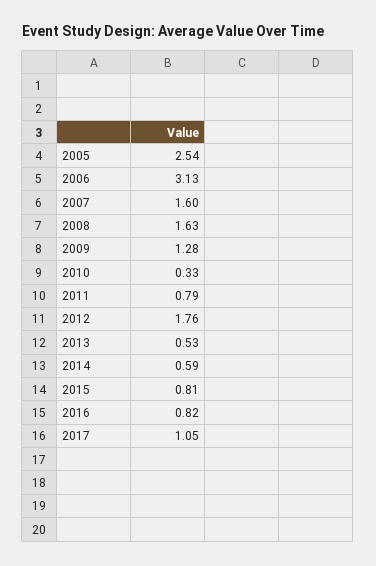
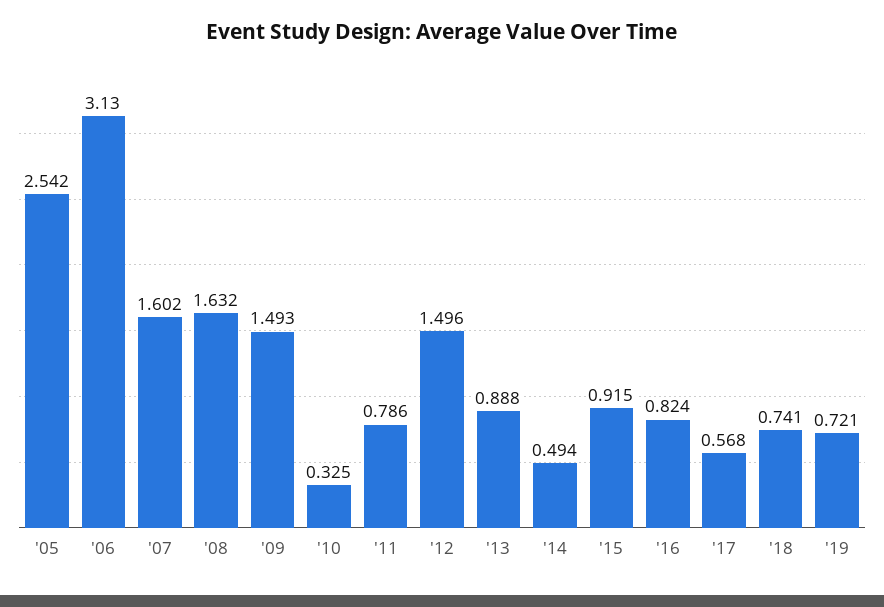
2009: 1.28 -> 1.493
2012: 1.76 -> 1.496
2013: 0.53 -> 0.888
2014: 0.59 -> 0.494
2015: 0.81 -> 0.915
2017: 1.05 -> 0.568
'18: none -> 0.741
'19: none -> 0.721

